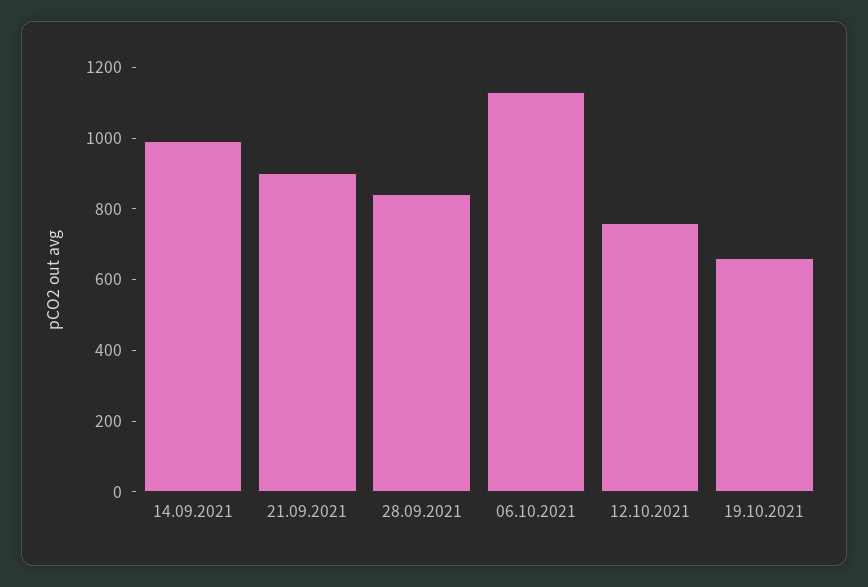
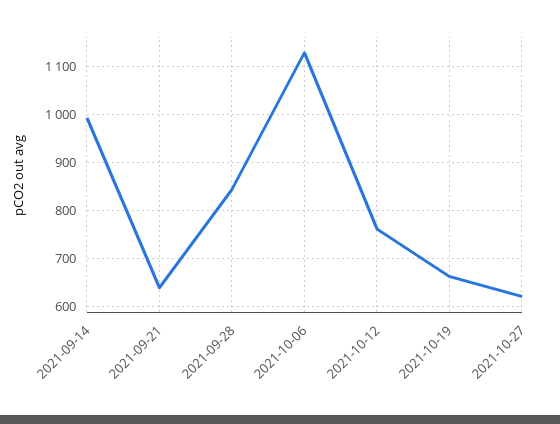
21.09.2021: 900 -> 640
2021-10-27: none -> 620

